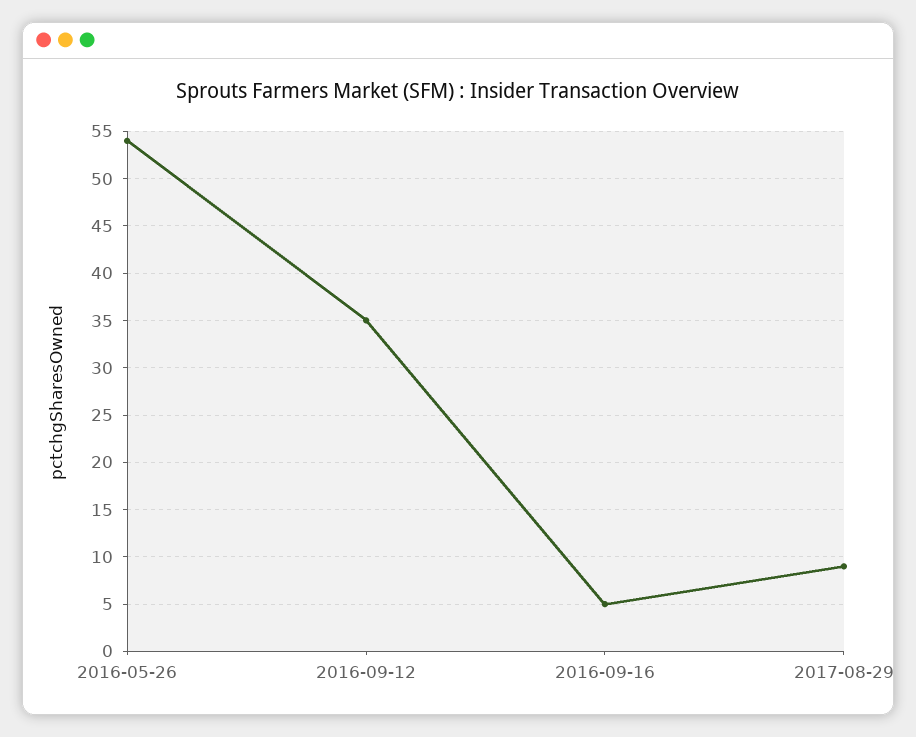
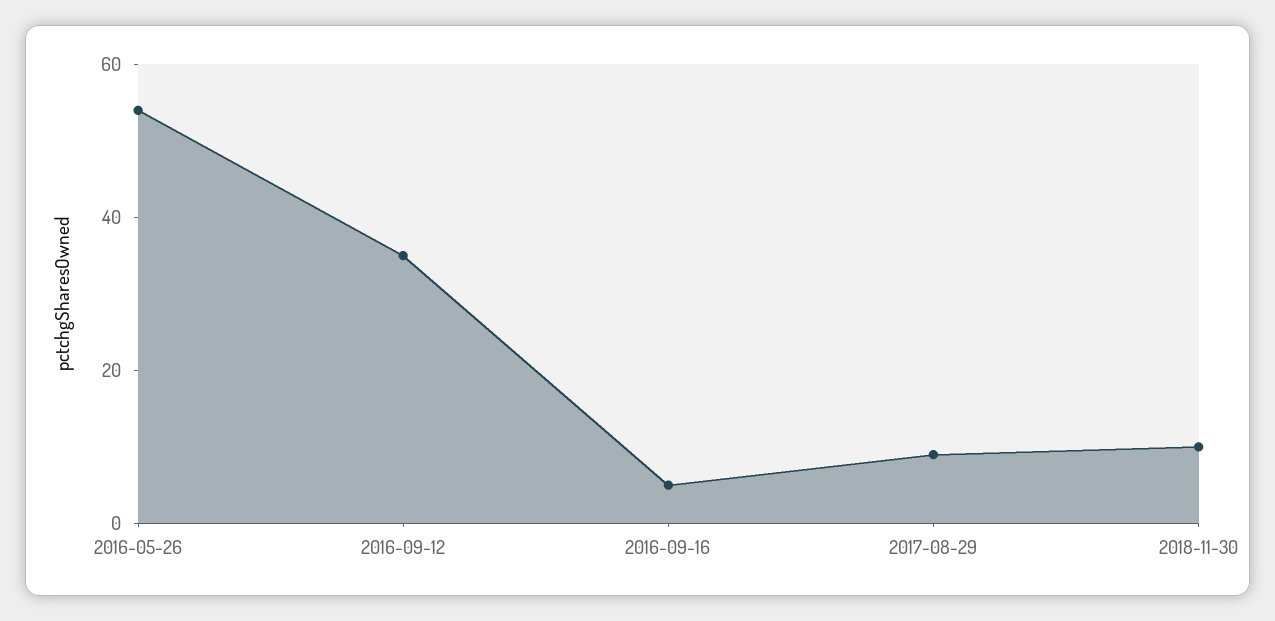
2018-11-30: none -> 10

